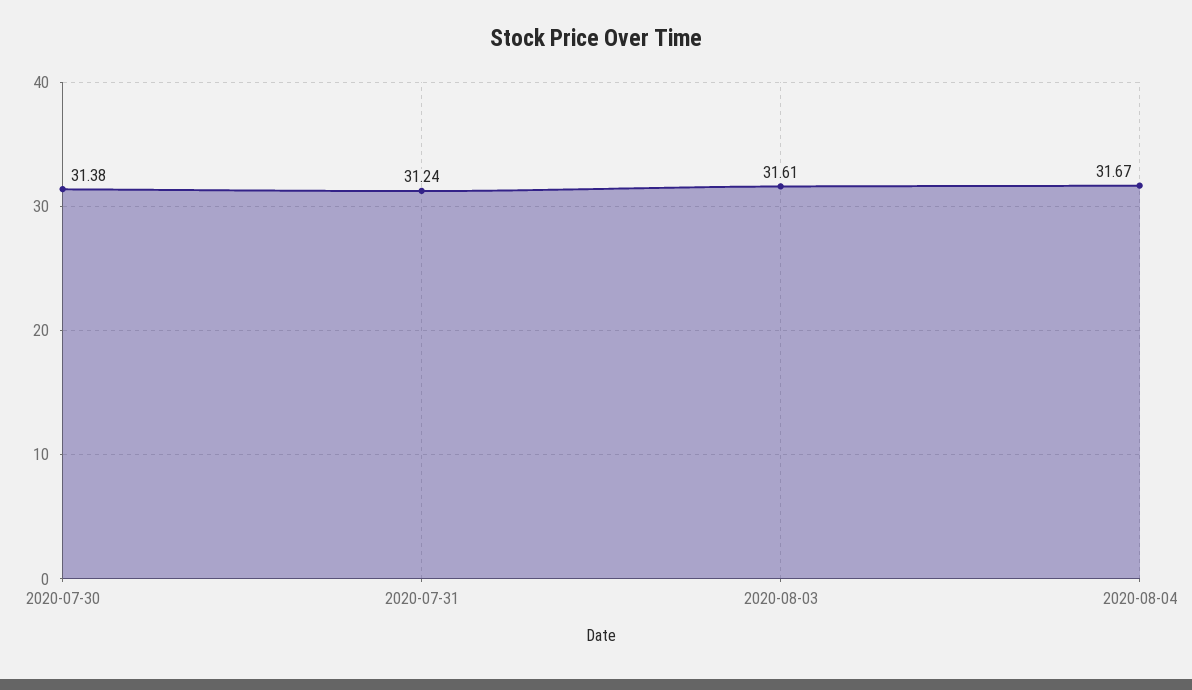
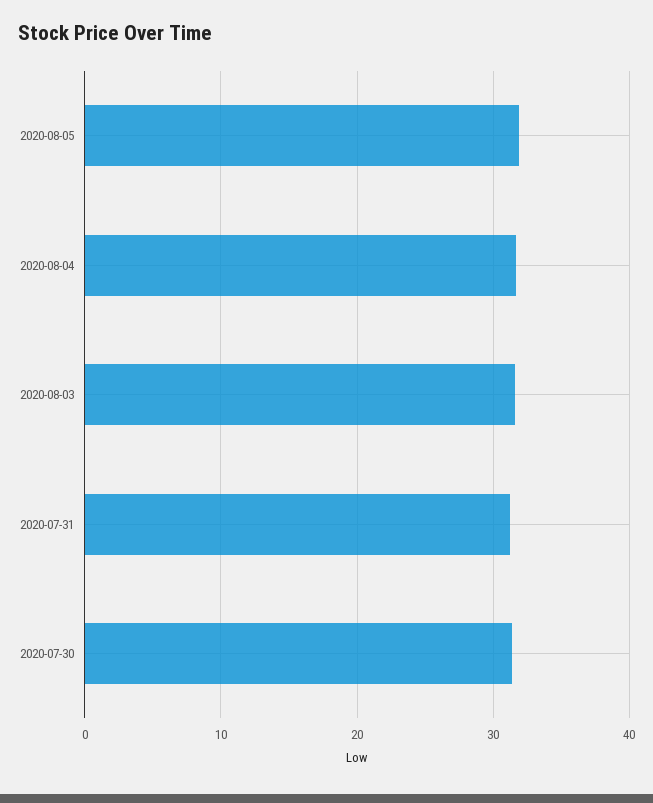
2020-08-05: none -> 32

